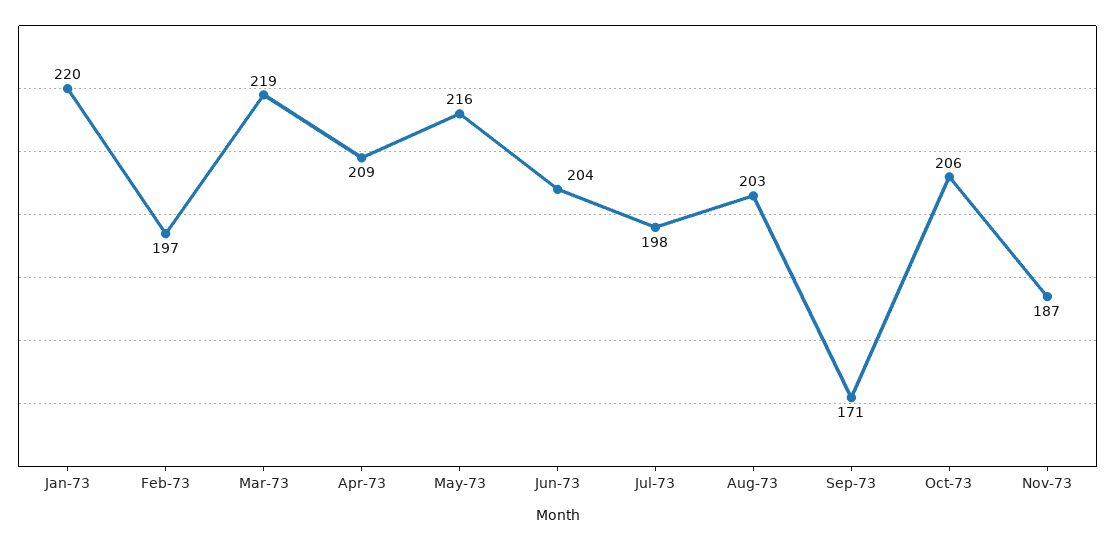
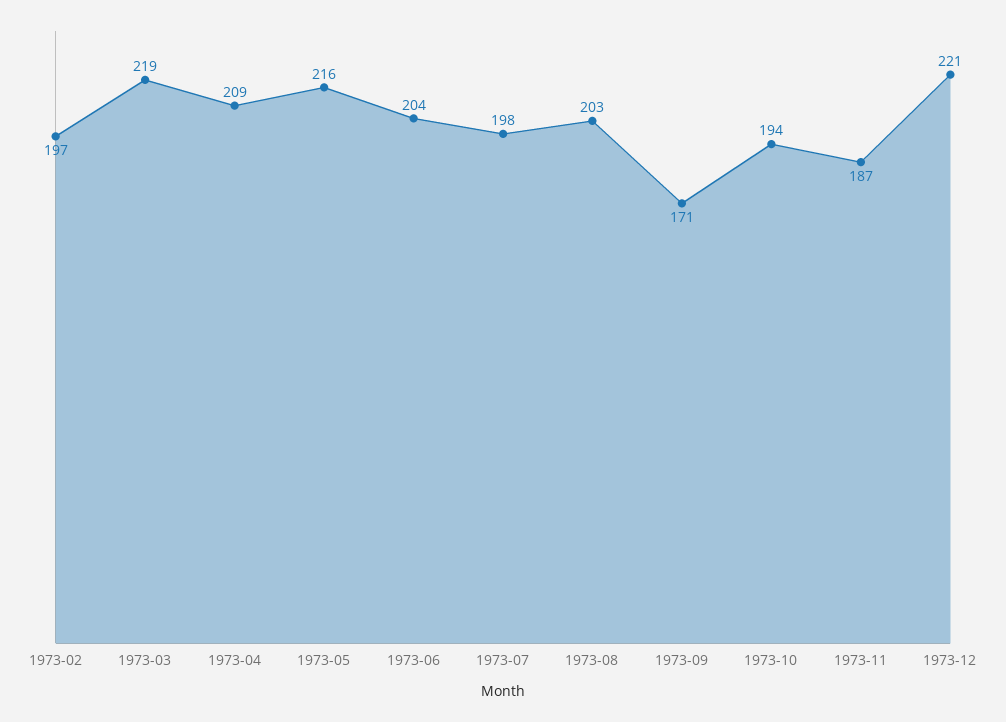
Jan-73: 220 -> none
Oct-73: 206 -> 194
1973-12: none -> 221

